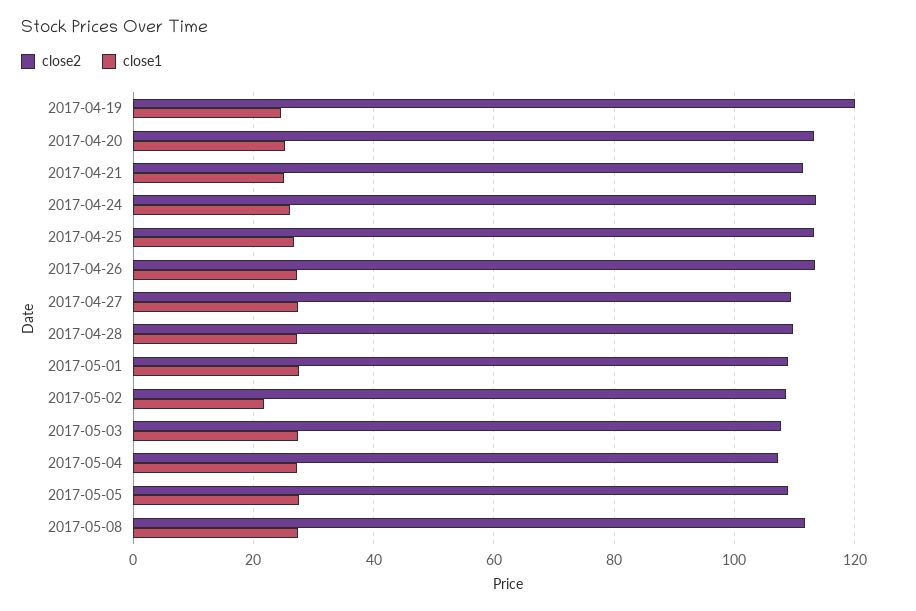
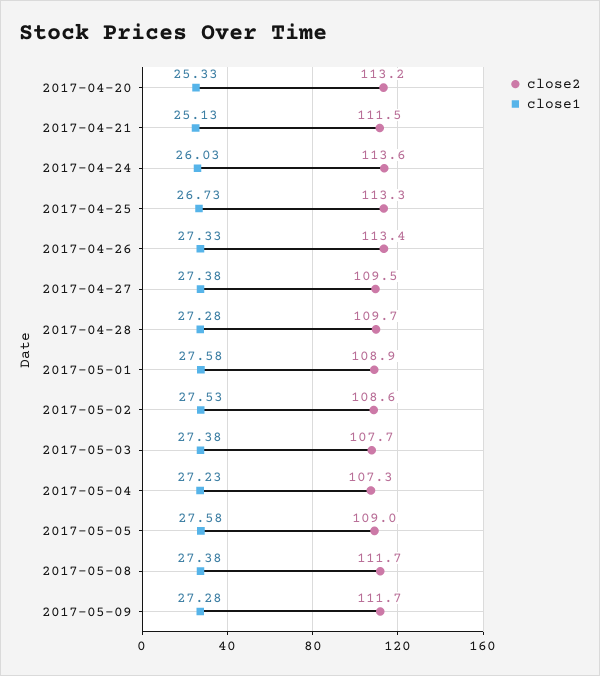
close2, 2017-04-19: 120 -> none
close1, 2017-04-19: 24 -> none
close1, 2017-05-02: 22 -> 27.53
close2, 2017-05-09: none -> 111.7
close1, 2017-05-09: none -> 27.28

